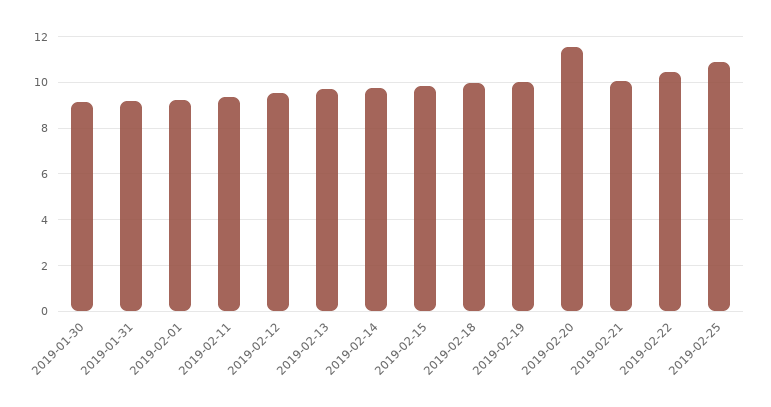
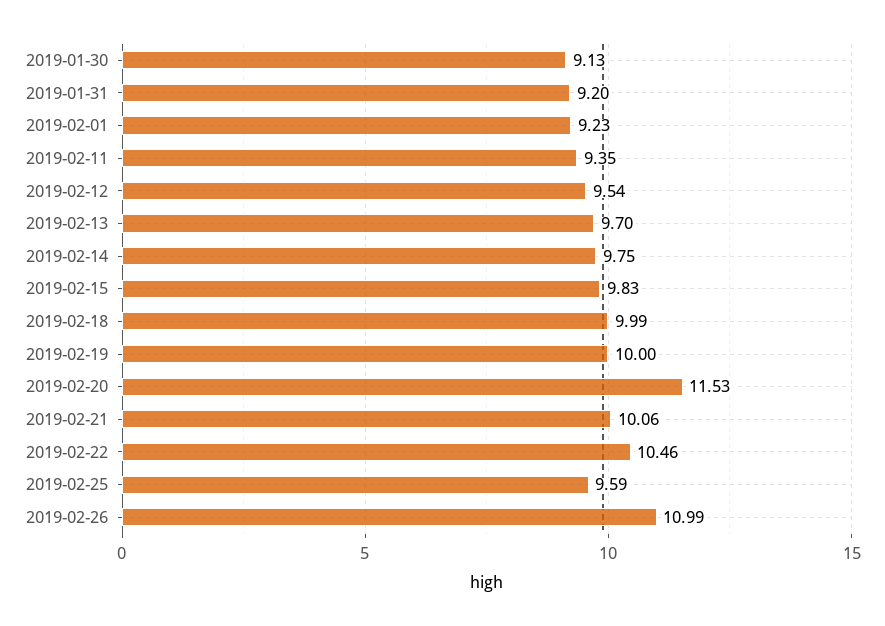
2019-02-25: 11 -> 9.59
2019-02-26: none -> 10.99

